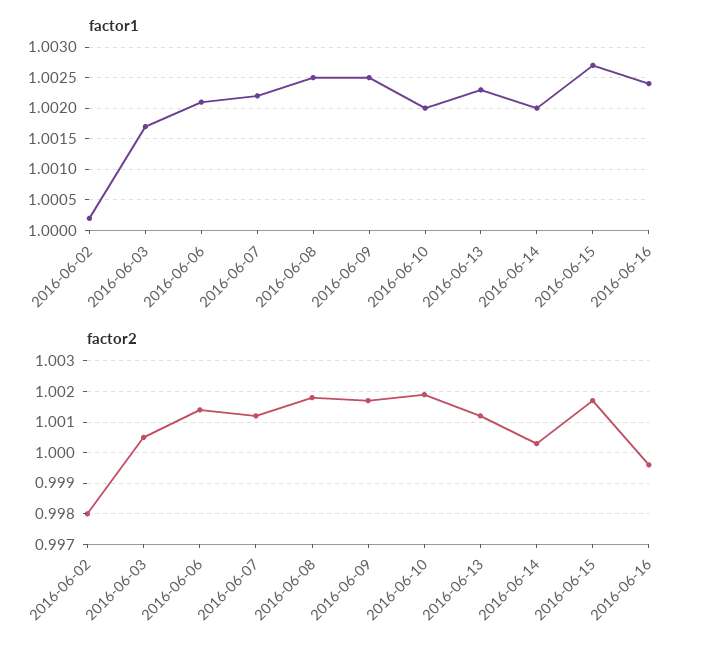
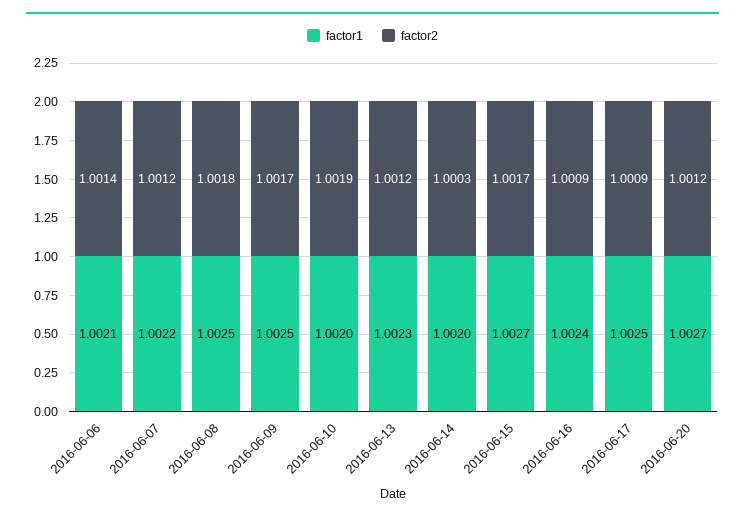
factor1, 2016-06-02: 1.0002 -> none
factor1, 2016-06-03: 1.0017 -> none
factor2, 2016-06-02: 0.998 -> none
factor2, 2016-06-03: 1.0005 -> none
factor2, 2016-06-16: 0.9995 -> 1.0009
factor1, 2016-06-17: none -> 1.0025
factor2, 2016-06-17: none -> 1.0009
factor1, 2016-06-20: none -> 1.0027
factor2, 2016-06-20: none -> 1.0012

